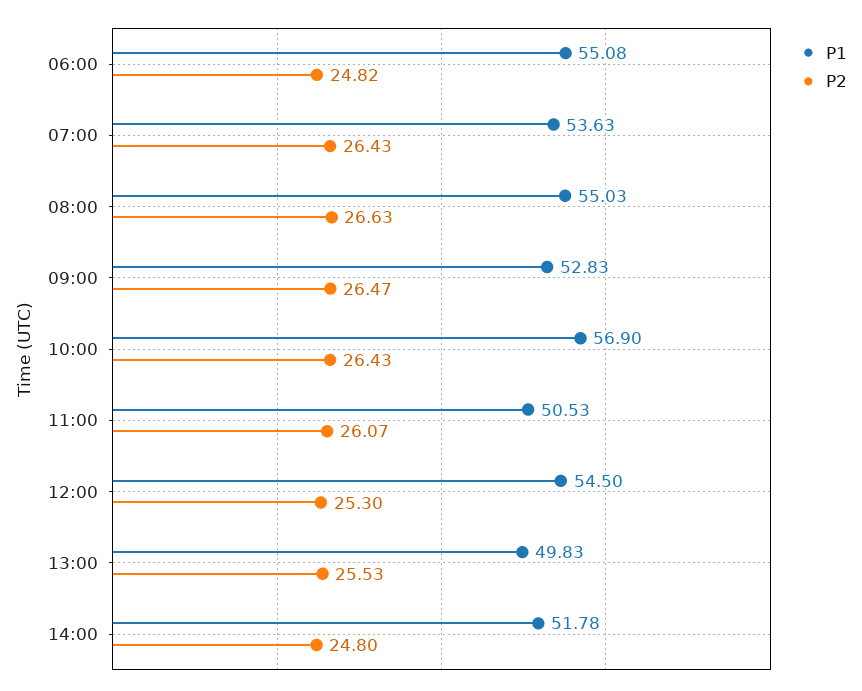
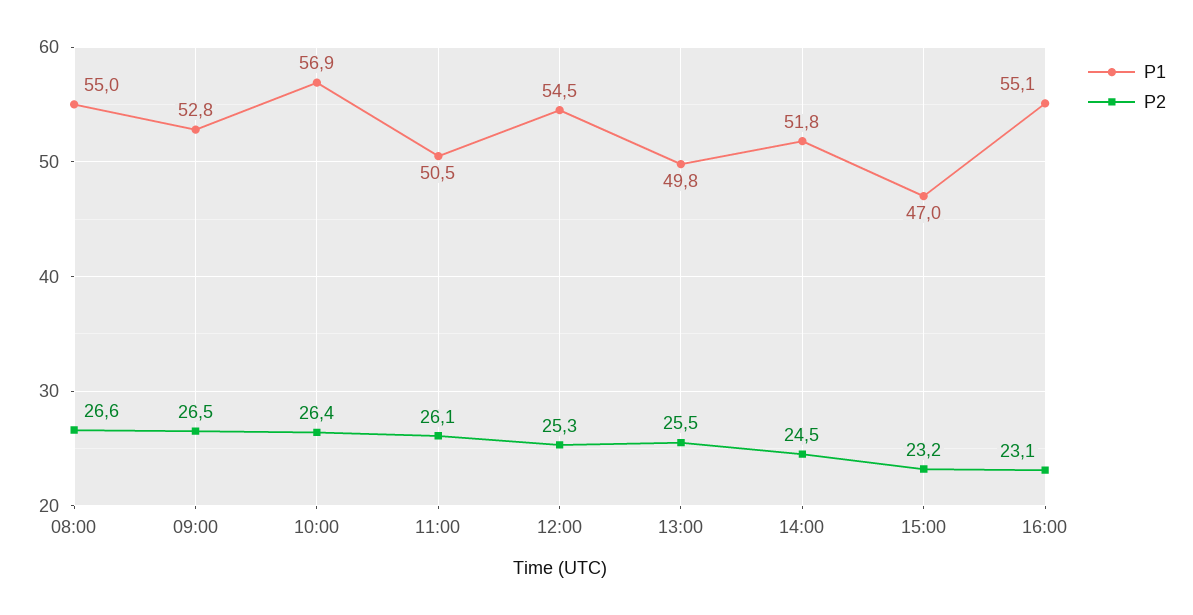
P1, 06:00: 55.08 -> none
P2, 06:00: 24.82 -> none
P1, 07:00: 53.63 -> none
P2, 07:00: 26.43 -> none
P2, 14:00: 24.8 -> 24.5
P1, 15:00: none -> 47
P2, 15:00: none -> 23.2
P1, 16:00: none -> 55.1
P2, 16:00: none -> 23.1

